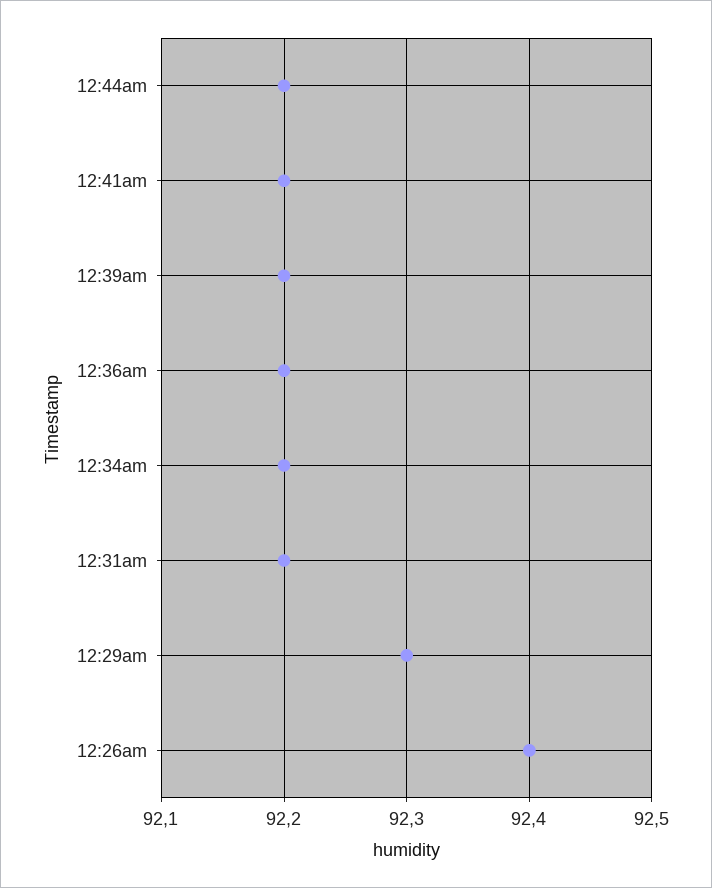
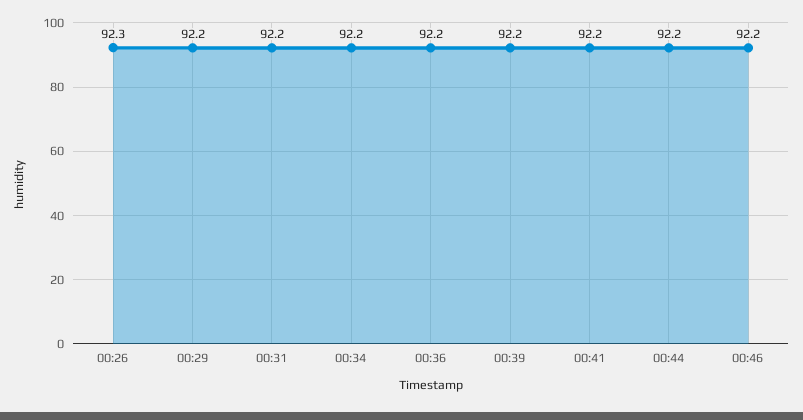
12:29am: 92.3 -> 92.2
12:26am: 92.4 -> 92.3
00:46: none -> 92.2

